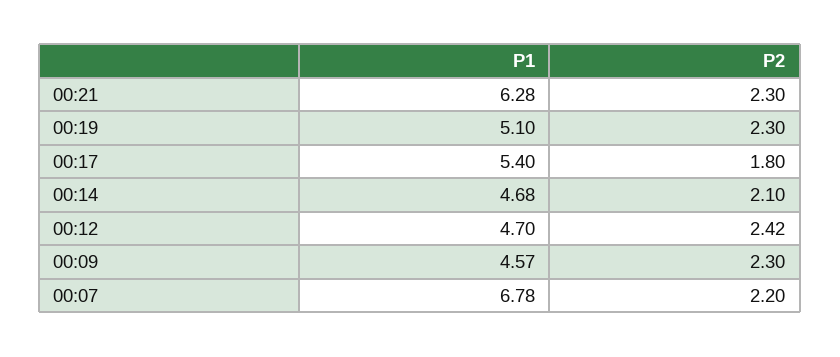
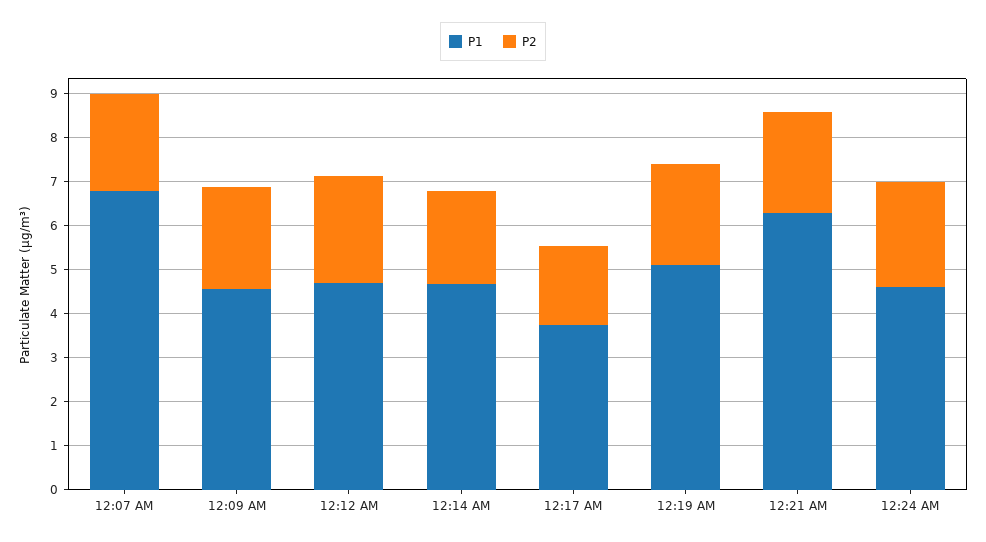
P1, 00:17: 5.4 -> 3.8
P1, 12:24 AM: none -> 4.6
P2, 12:24 AM: none -> 2.4

